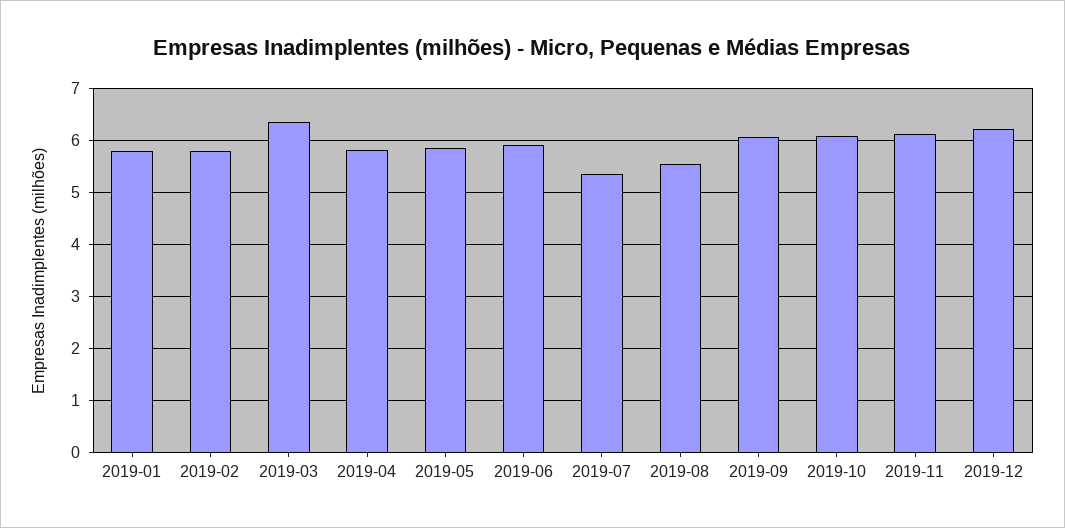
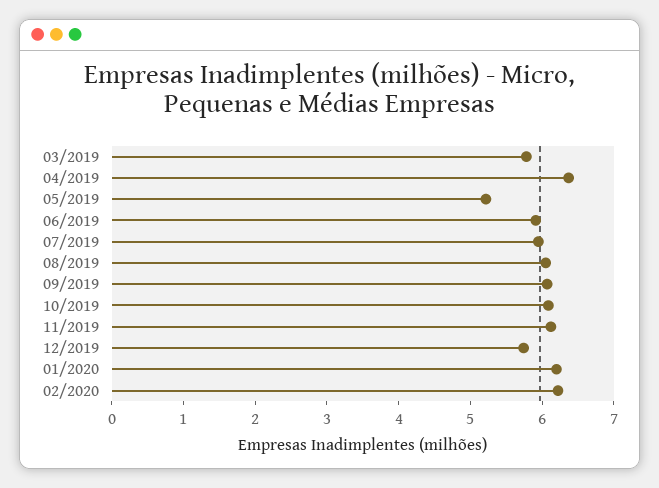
2019-01: 5.8 -> none
2019-02: 5.8 -> none
2019-03: 6.4 -> 5.8
2019-04: 5.8 -> 6.4
2019-05: 5.8 -> 5.2
2019-07: 5.4 -> 6
2019-08: 5.6 -> 6
2019-12: 6.2 -> 5.8
01/2020: none -> 6.2
02/2020: none -> 6.2

